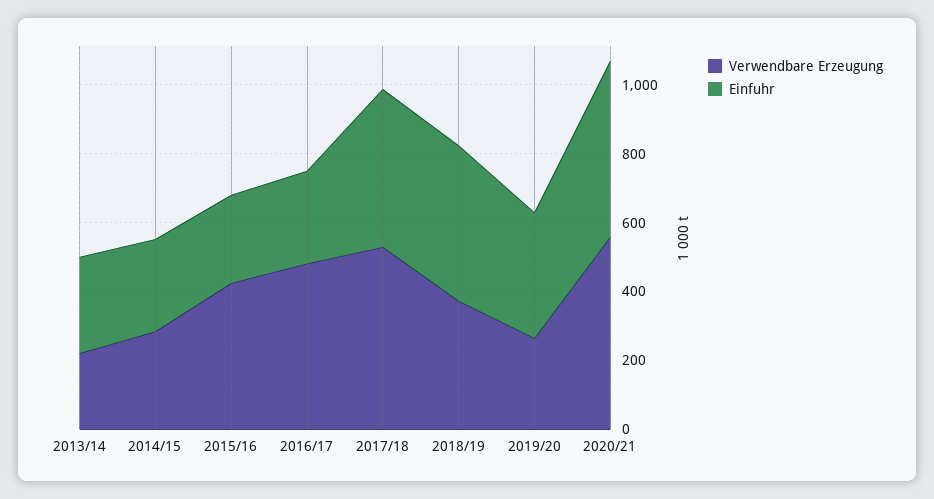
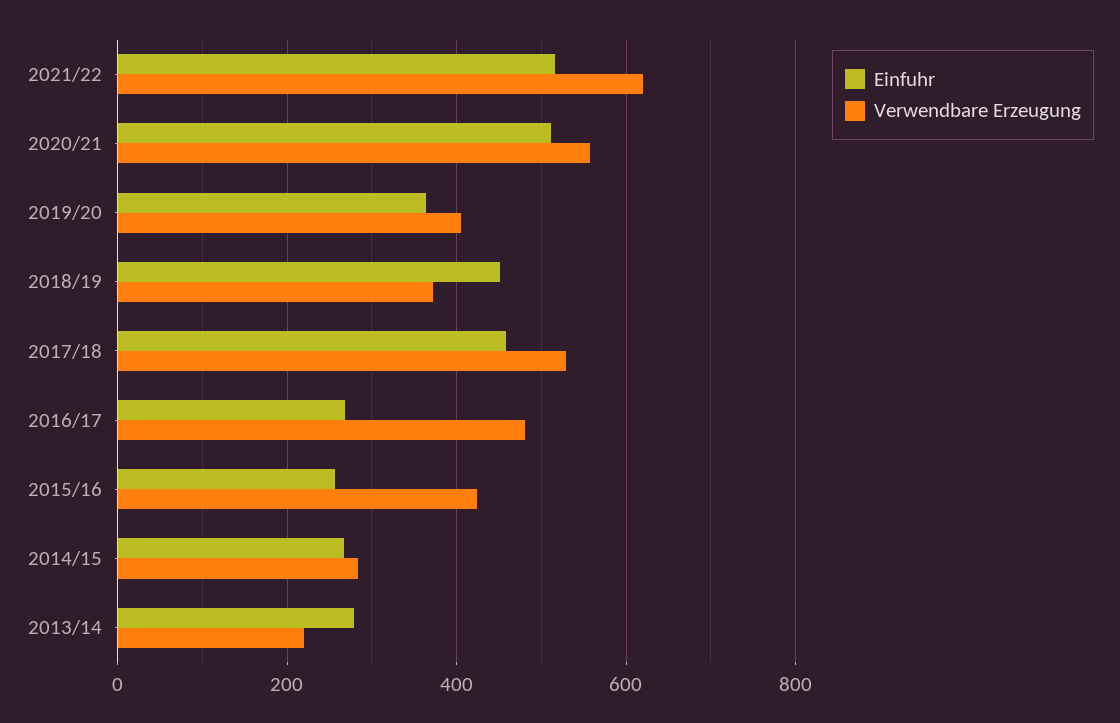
Verwendbare Erzeugung, 2019/20: 250 -> 400
Einfuhr, 2021/22: none -> 520
Verwendbare Erzeugung, 2021/22: none -> 620

